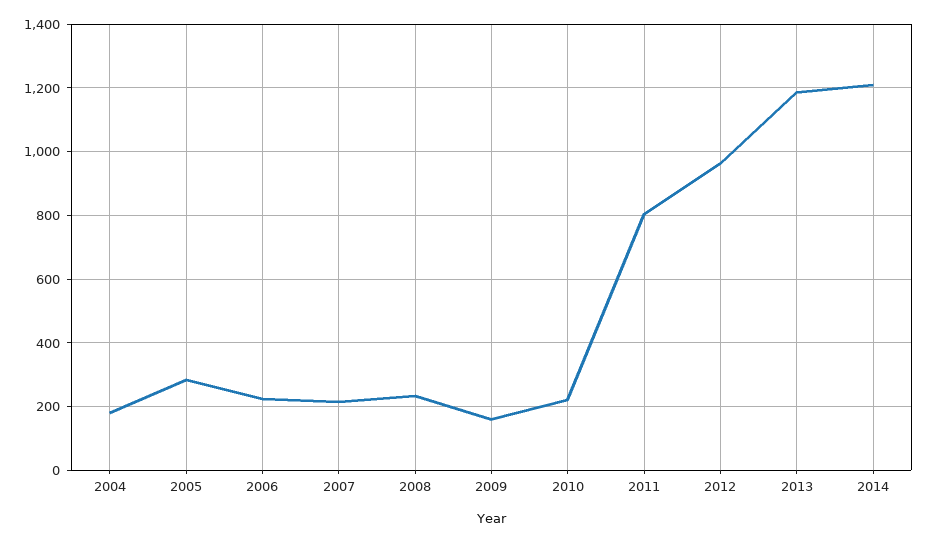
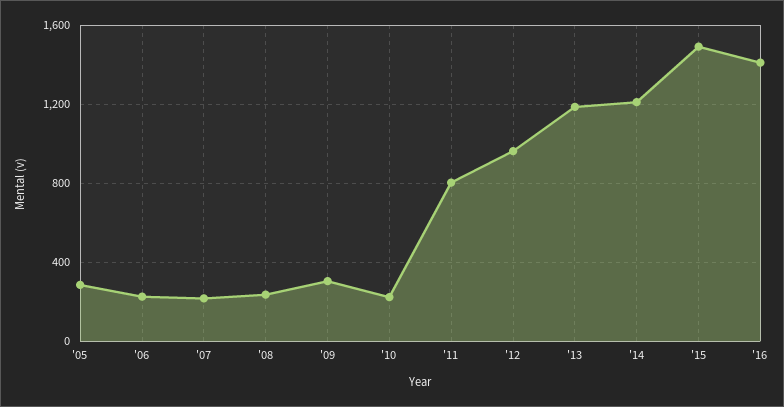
2004: 180 -> none
2009: 160 -> 300
'15: none -> 1500
'16: none -> 1400

